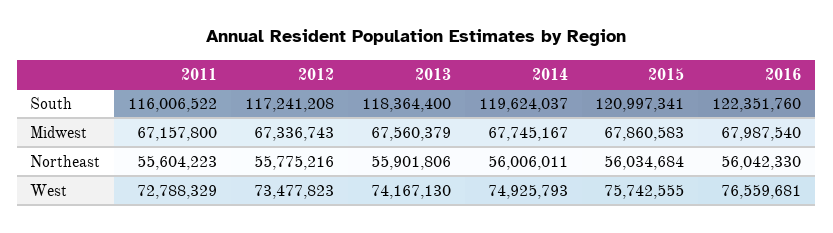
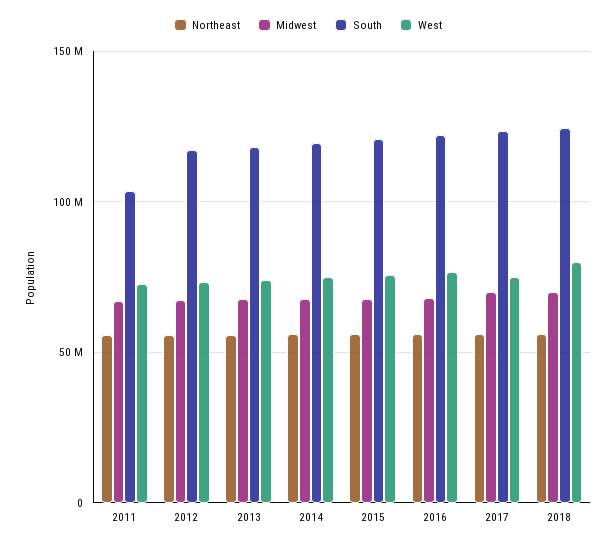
South, 2011: 116006522 -> 105000000
Northeast, 2017: none -> 55000000
Midwest, 2017: none -> 70000000
South, 2017: none -> 125000000
West, 2017: none -> 75000000
Northeast, 2018: none -> 55000000
Midwest, 2018: none -> 70000000
South, 2018: none -> 125000000
West, 2018: none -> 80000000

